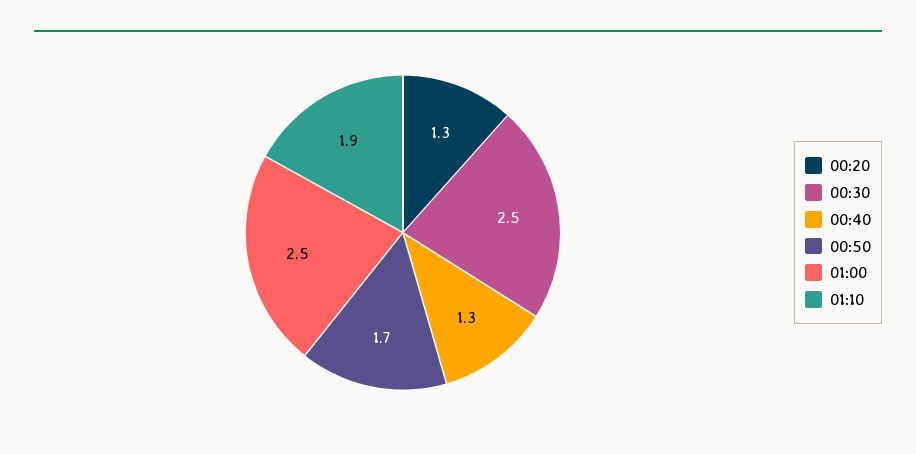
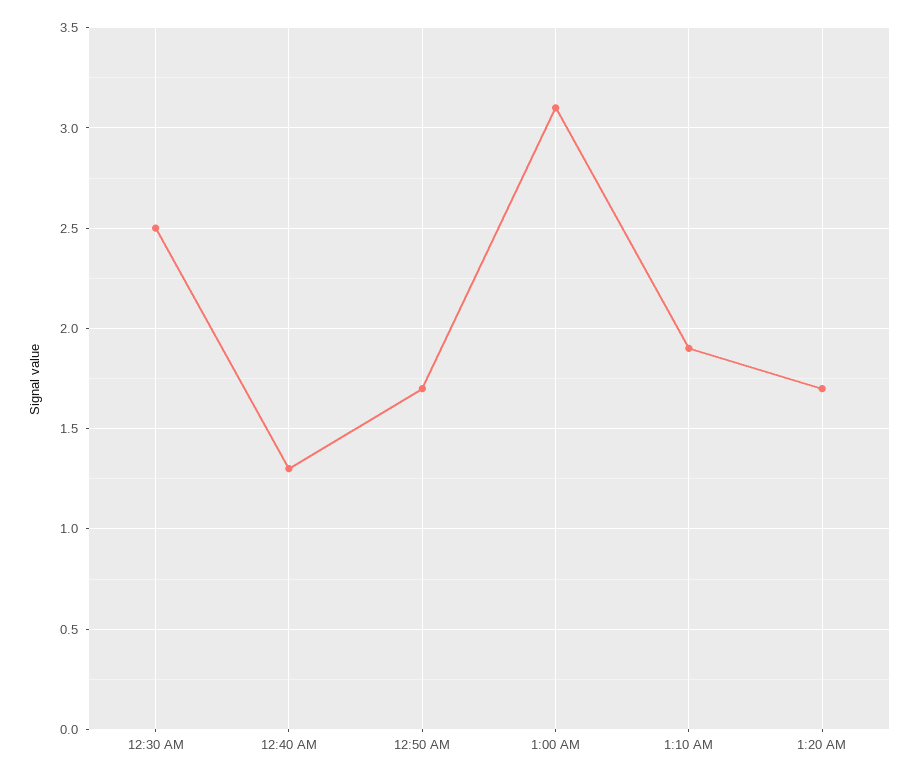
00:20: 1.3 -> none
01:00: 2.5 -> 3.1
1:20 AM: none -> 1.7

